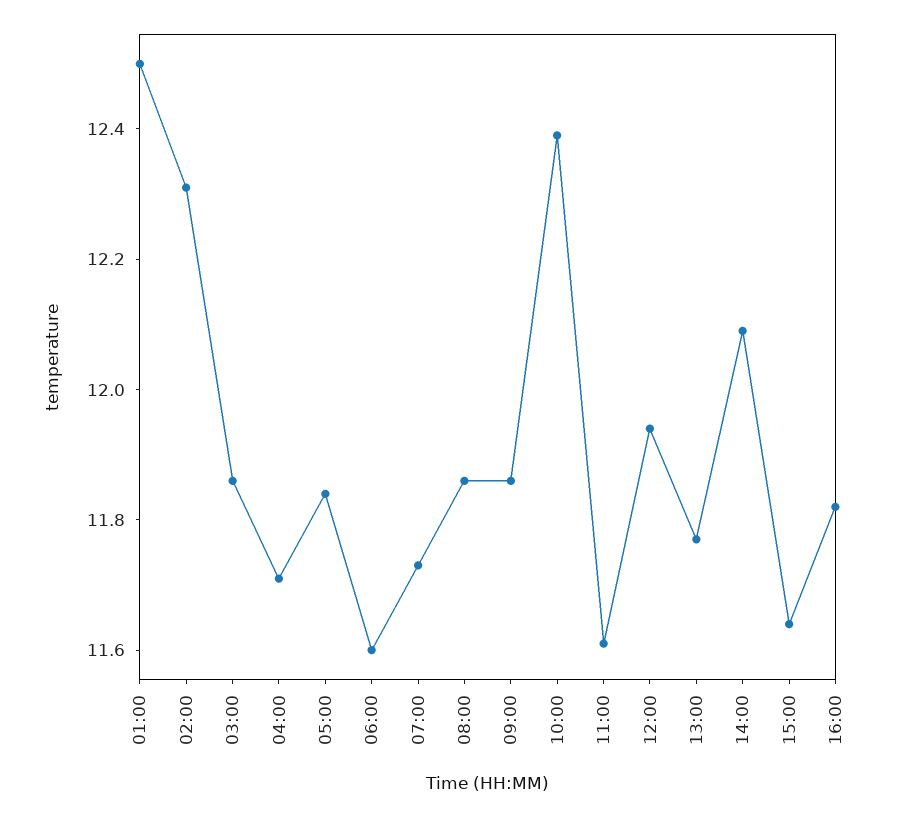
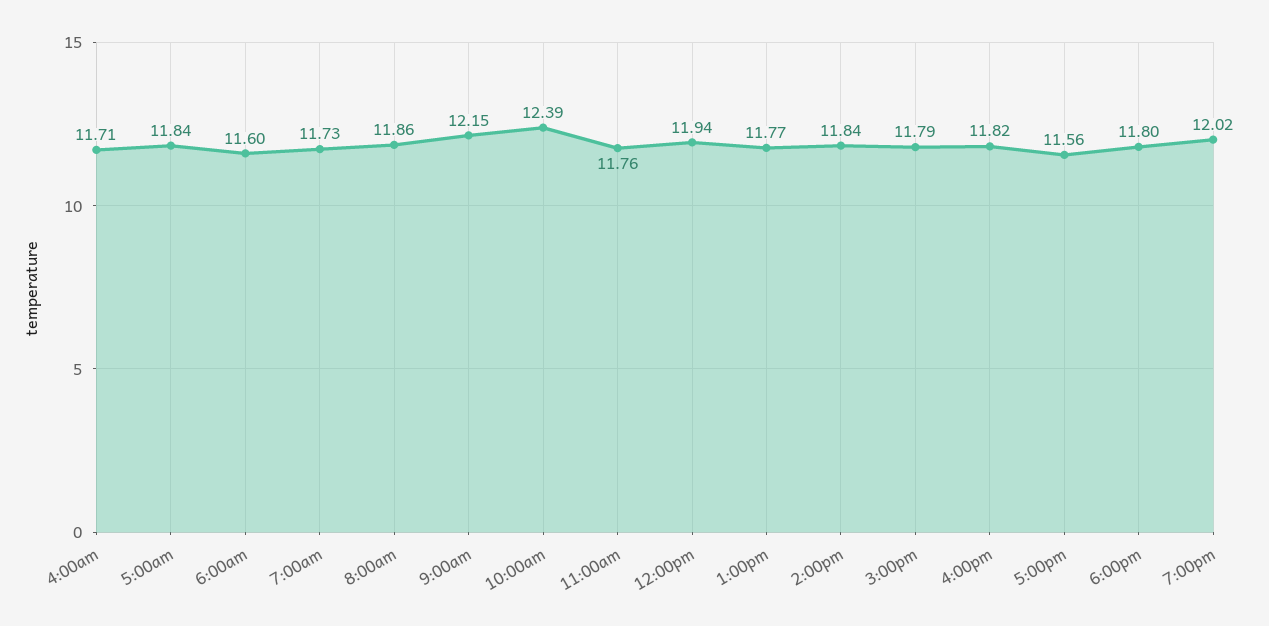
01:00: 12.5 -> none
02:00: 12.3 -> none
03:00: 11.85 -> none
09:00: 11.85 -> 12.15
11:00: 11.6 -> 11.76
14:00: 12.1 -> 11.84
15:00: 11.65 -> 11.79
5:00pm: none -> 11.56
6:00pm: none -> 11.8
7:00pm: none -> 12.02

